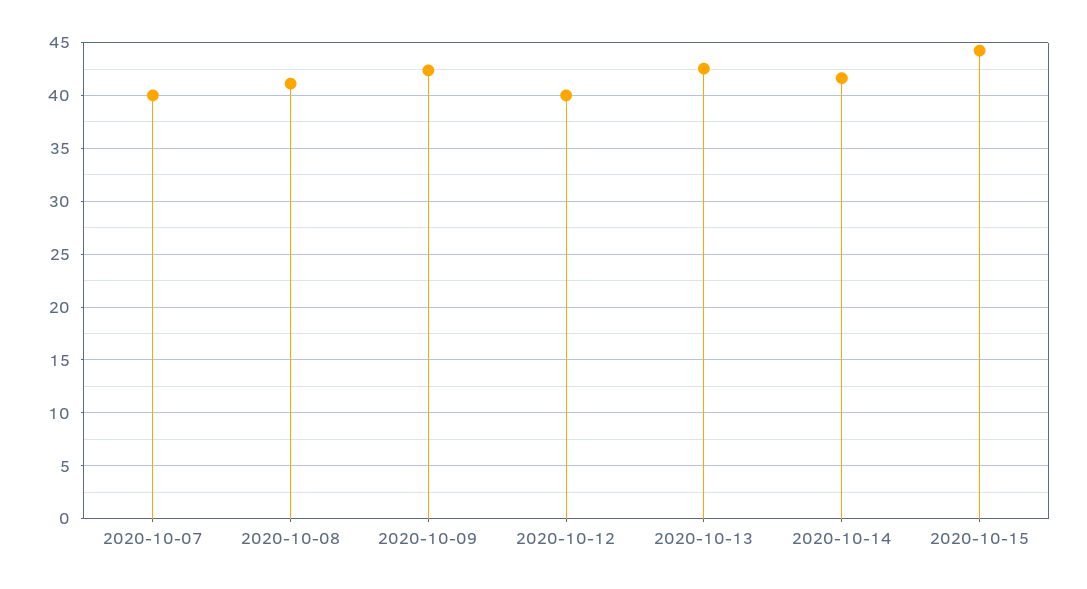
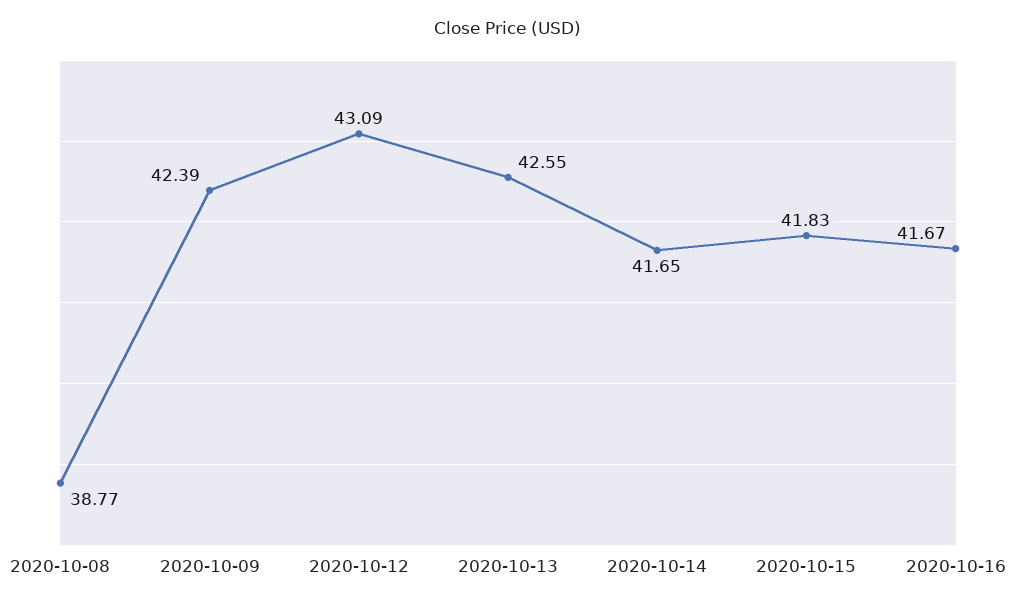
2020-10-07: 40 -> none
2020-10-08: 41 -> 38.77
2020-10-12: 40 -> 43.09
2020-10-15: 44 -> 41.83
2020-10-16: none -> 41.67

